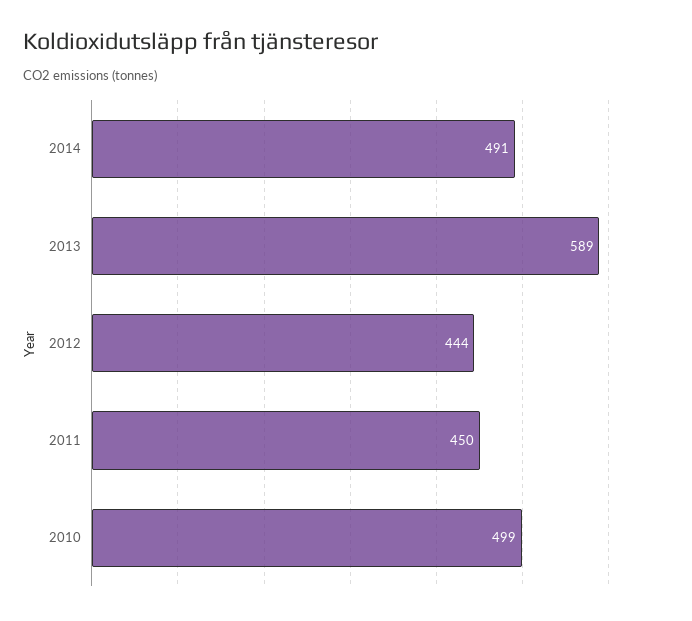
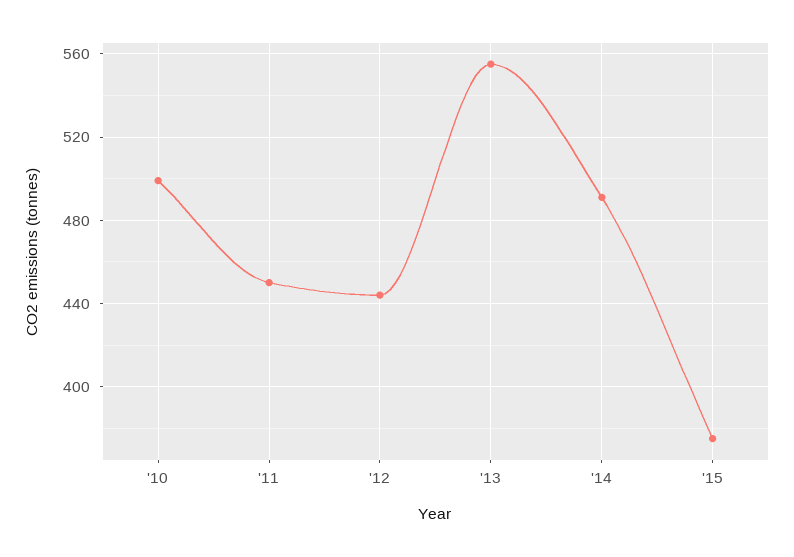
2013: 589 -> 555
'15: none -> 375

